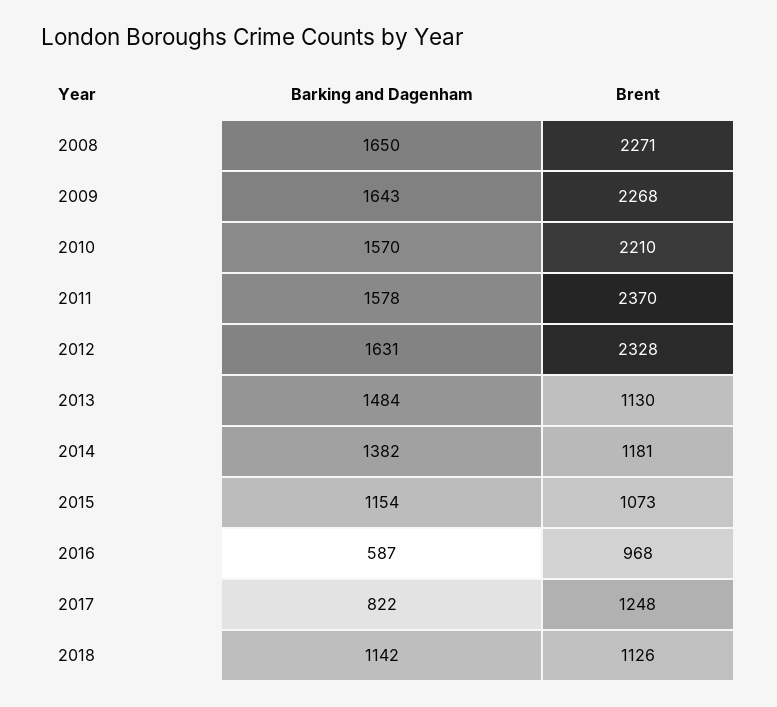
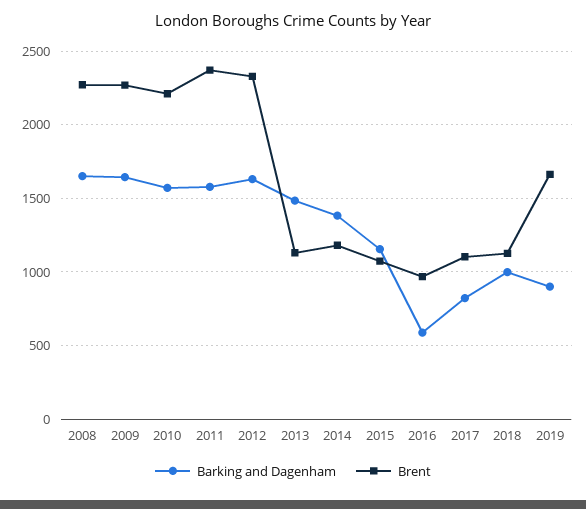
Brent, 2017: 1248 -> 1100
Barking and Dagenham, 2018: 1142 -> 1000
Barking and Dagenham, 2019: none -> 900
Brent, 2019: none -> 1650

